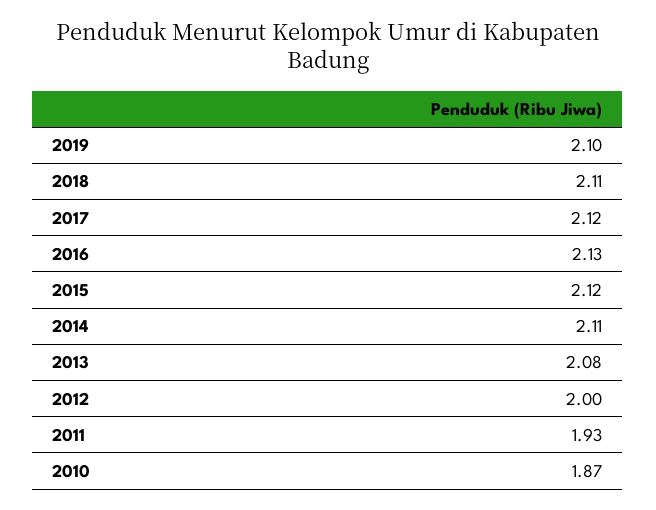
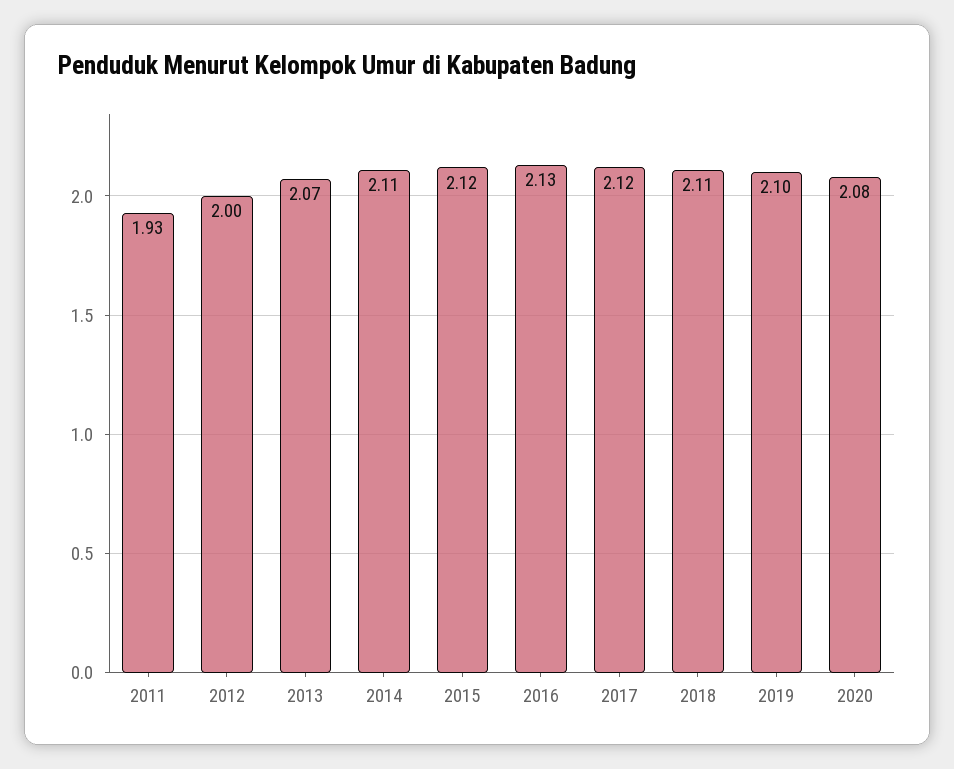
2013: 2.08 -> 2.07
2010: 1.87 -> none
2020: none -> 2.08

